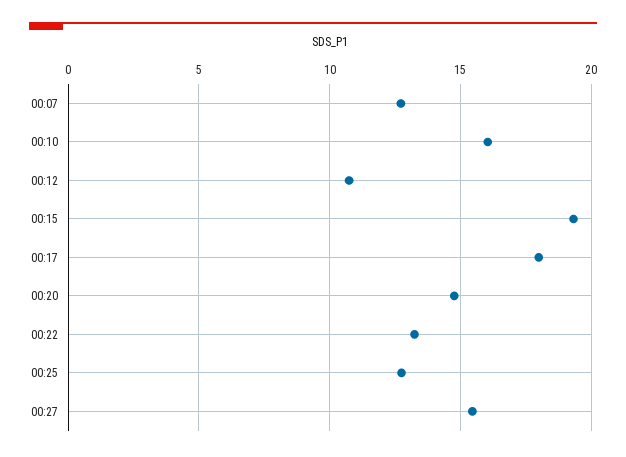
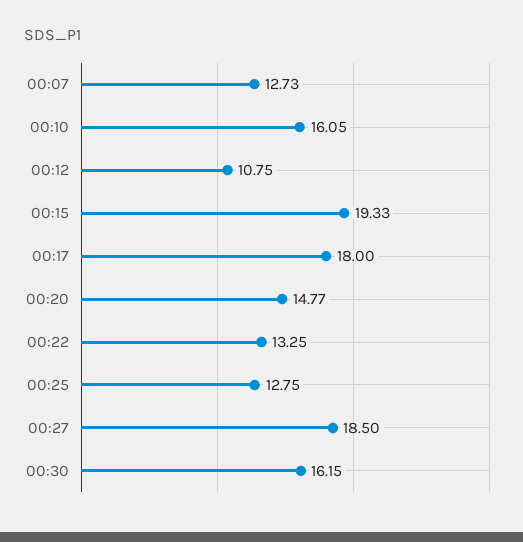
00:27: 15.5 -> 18.5
00:30: none -> 16.15

